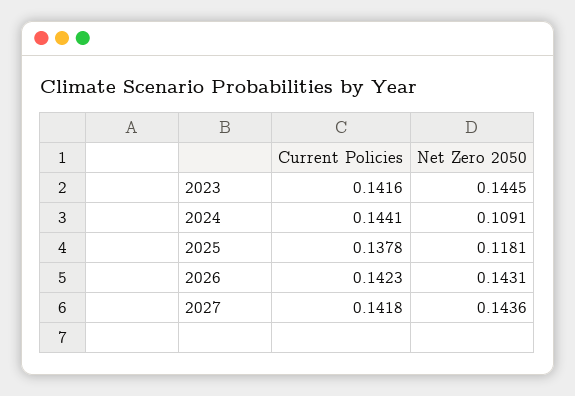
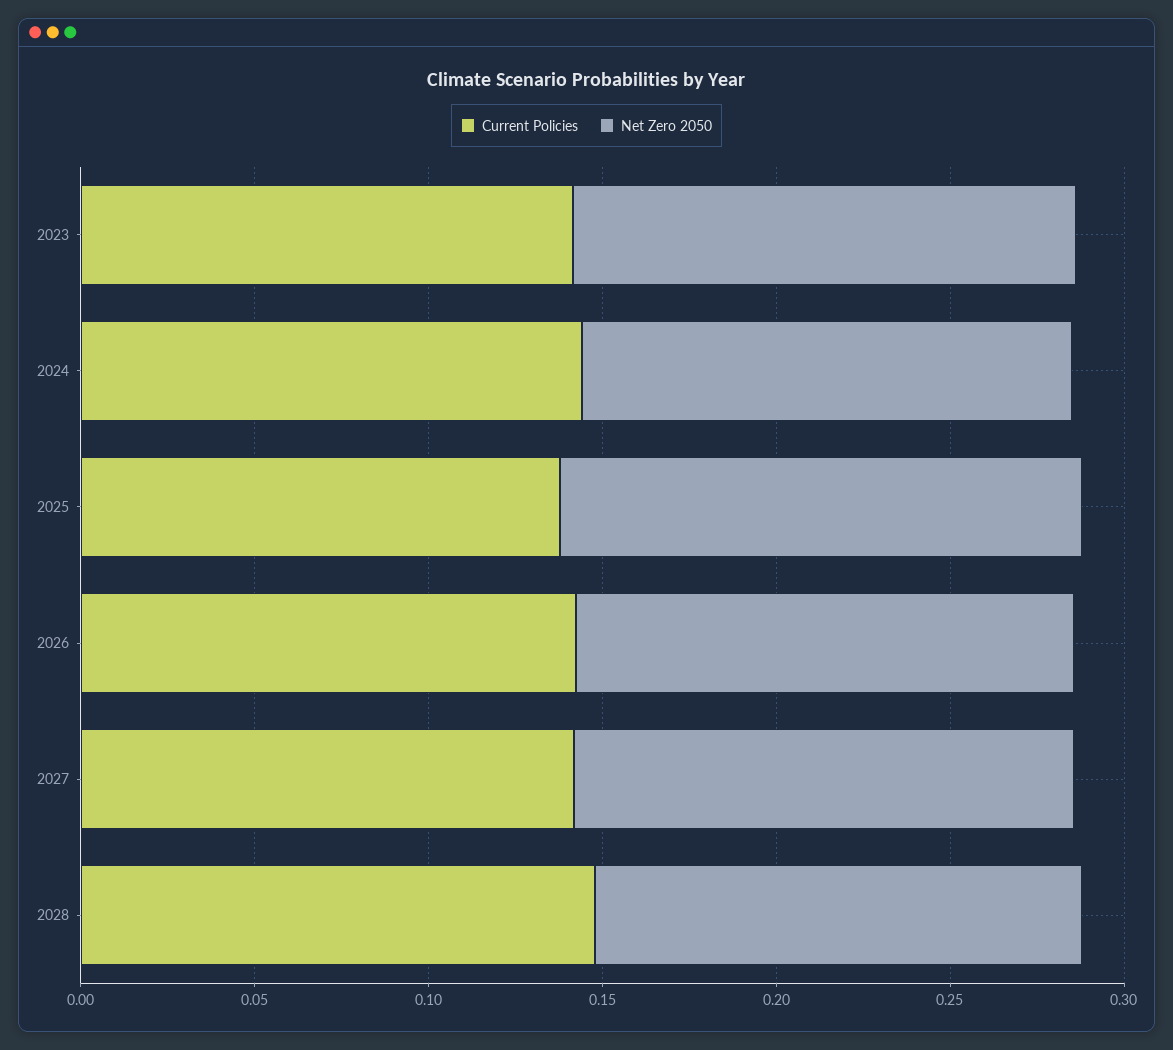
Net Zero 2050, 2024: 0.1091 -> 0.14
Net Zero 2050, 2025: 0.1181 -> 0.15
Current Policies, 2028: none -> 0.15
Net Zero 2050, 2028: none -> 0.14

